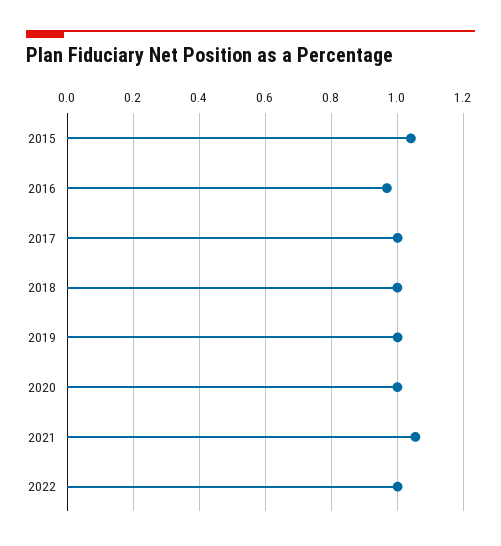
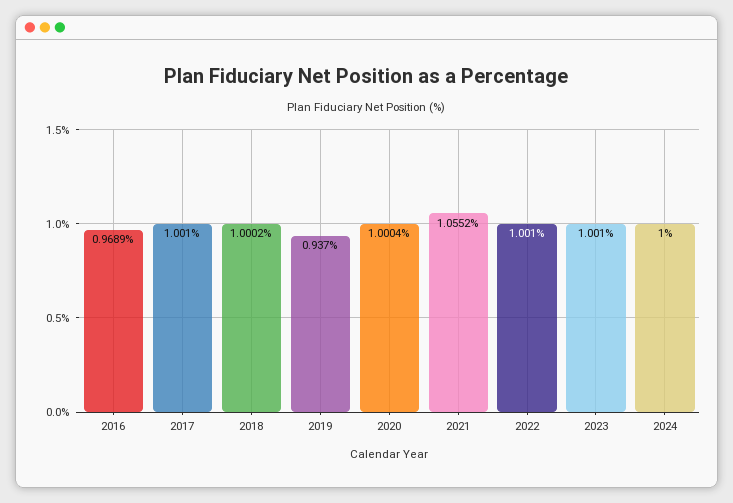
2015: 1.04 -> none
2019: 1 -> 0.937
2023: none -> 1.001
2024: none -> 1

